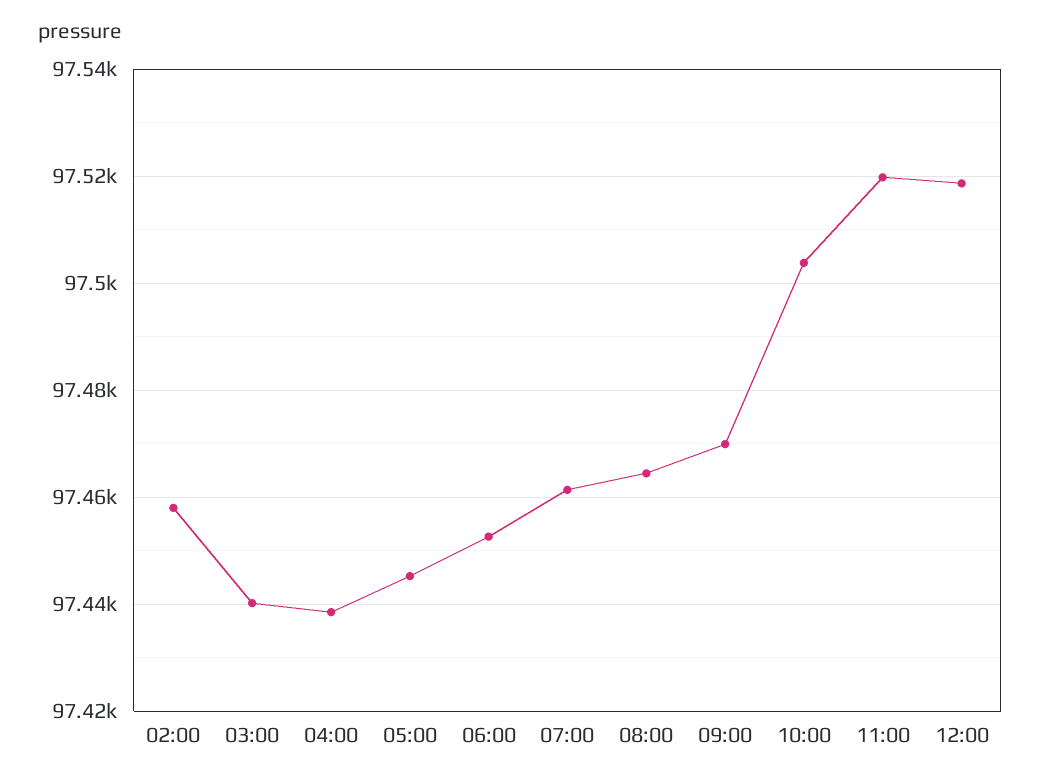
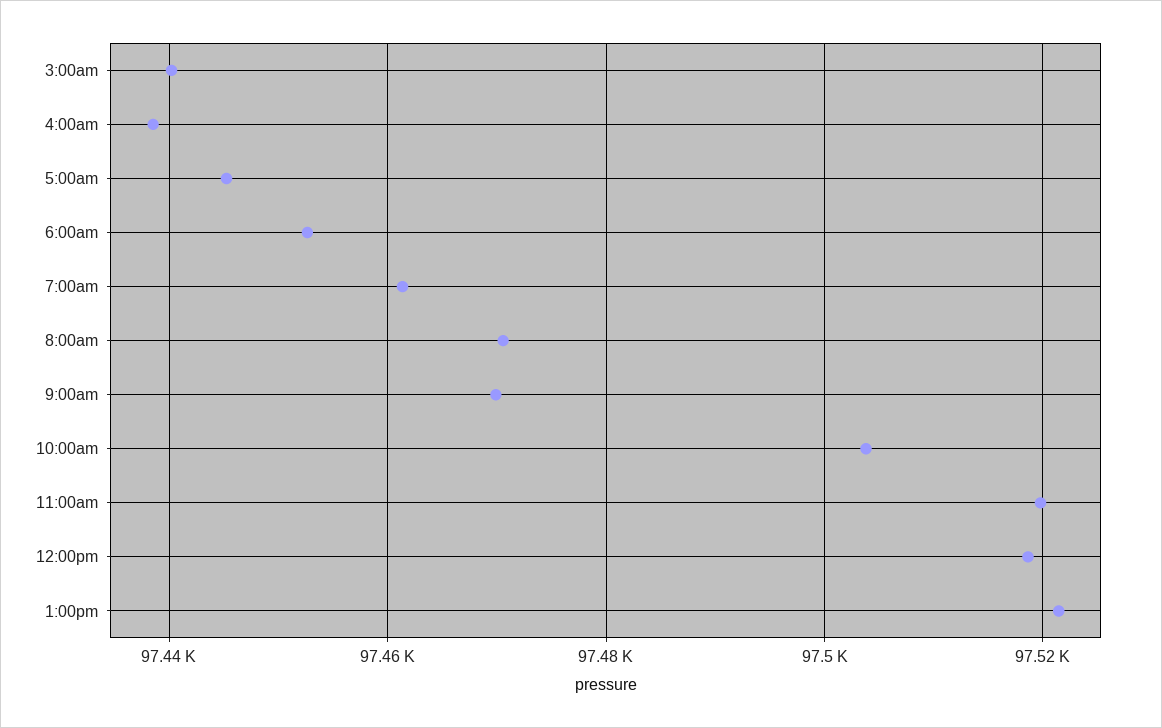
02:00: 97458 -> none
08:00: 97464 -> 97470
1:00pm: none -> 97522

